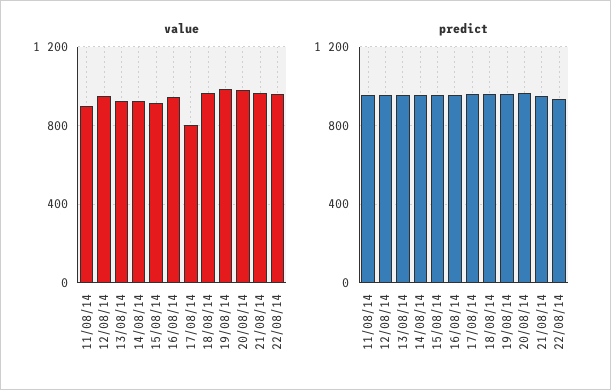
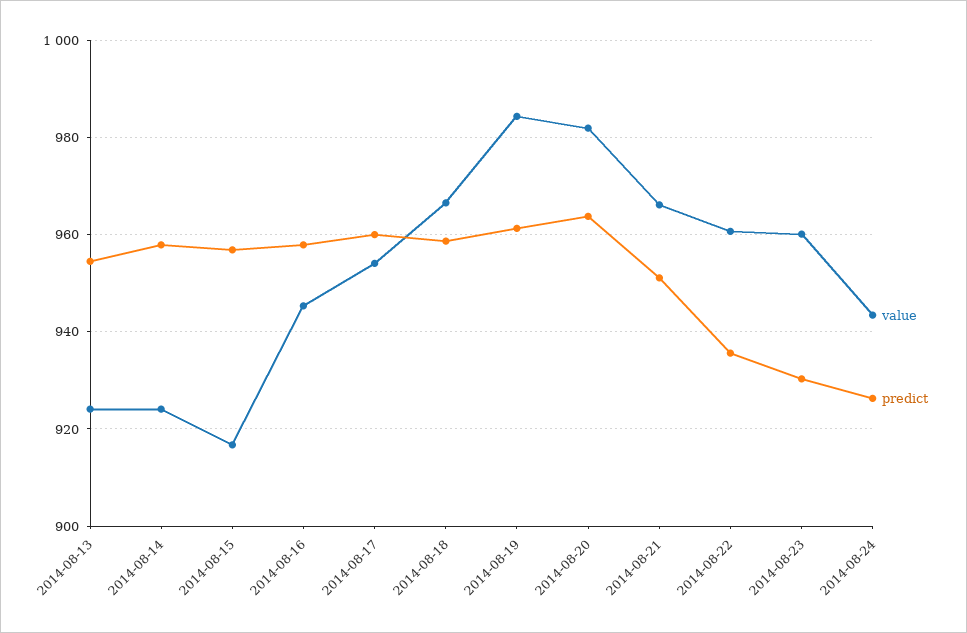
value, 11/08/14: 900 -> none
value, 12/08/14: 950 -> none
value, 17/08/14: 800 -> 954
predict, 11/08/14: 950 -> none
predict, 12/08/14: 950 -> none
value, 2014-08-23: none -> 960
predict, 2014-08-23: none -> 930
value, 2014-08-24: none -> 944
predict, 2014-08-24: none -> 926

